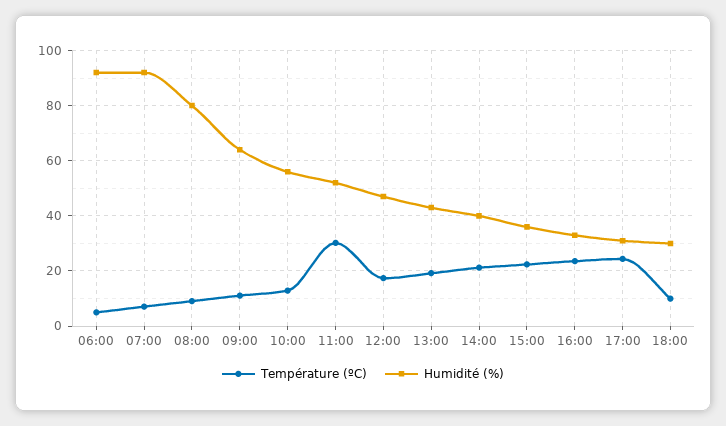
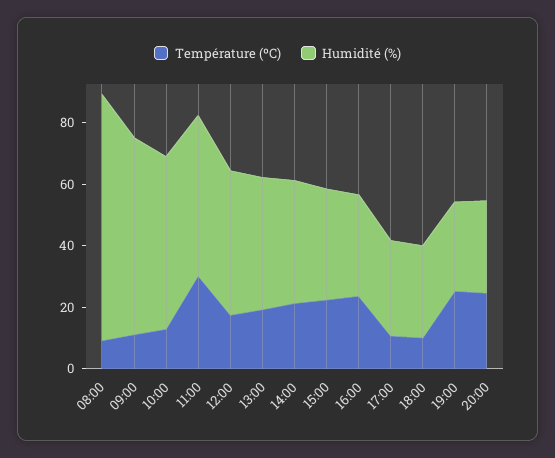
Température (ºC), 06:00: 5 -> none
Humidité (%), 06:00: 92.5 -> none
Température (ºC), 07:00: 7.5 -> none
Humidité (%), 07:00: 92.5 -> none
Température (ºC), 17:00: 25 -> 10
Température (ºC), 19:00: none -> 25
Humidité (%), 19:00: none -> 30
Température (ºC), 20:00: none -> 25
Humidité (%), 20:00: none -> 30

